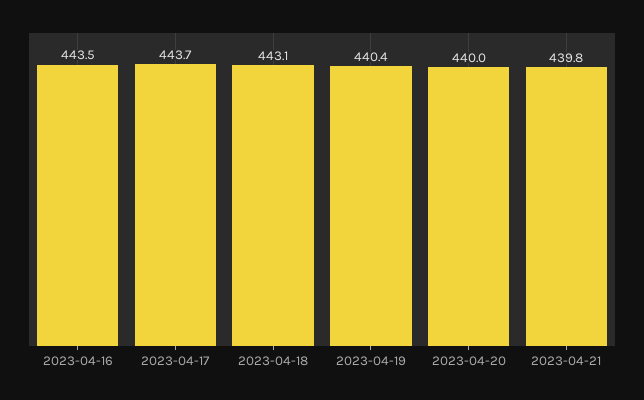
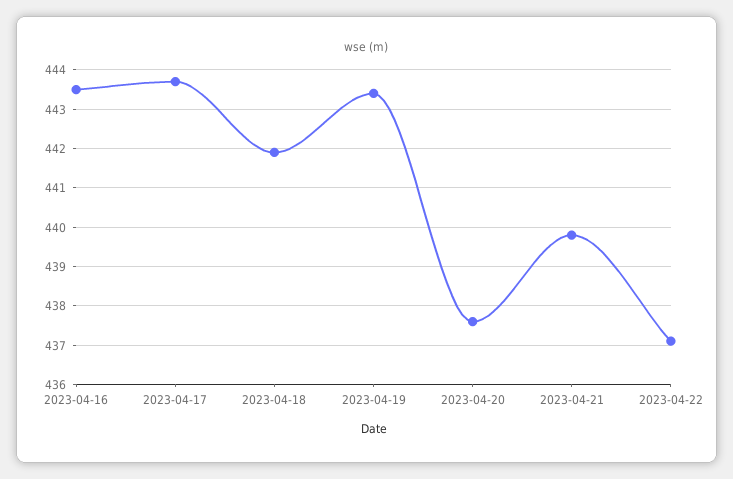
2023-04-18: 443.1 -> 442
2023-04-19: 440.4 -> 443.5
2023-04-20: 440 -> 437.5
2023-04-22: none -> 437

